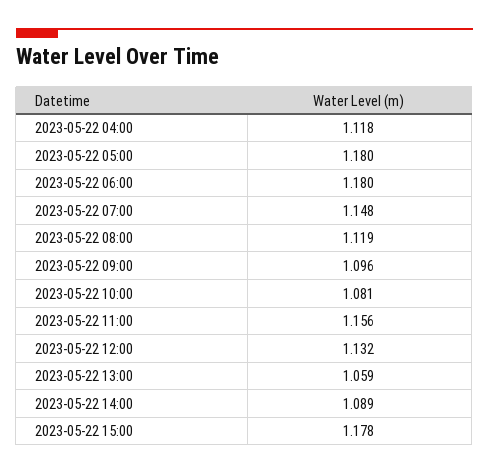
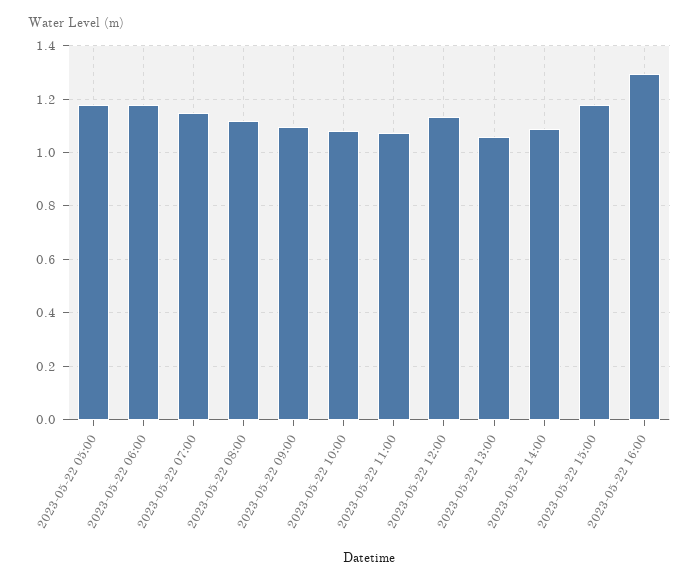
2023-05-22 04:00: 1.118 -> none
2023-05-22 11:00: 1.156 -> 1.075
2023-05-22 16:00: none -> 1.3

